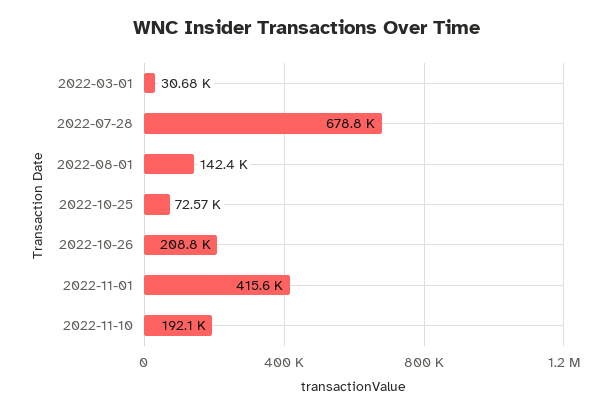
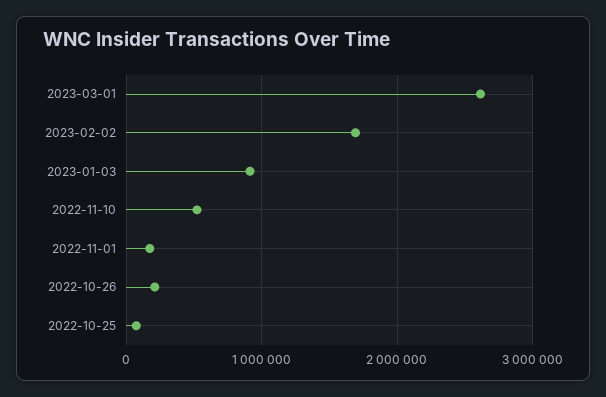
2022-03-01: 30680 -> none
2022-07-28: 678800 -> none
2022-08-01: 142400 -> none
2022-11-01: 415600 -> 200000
2022-11-10: 192100 -> 500000
2023-03-01: none -> 2600000
2023-02-02: none -> 1700000
2023-01-03: none -> 900000

